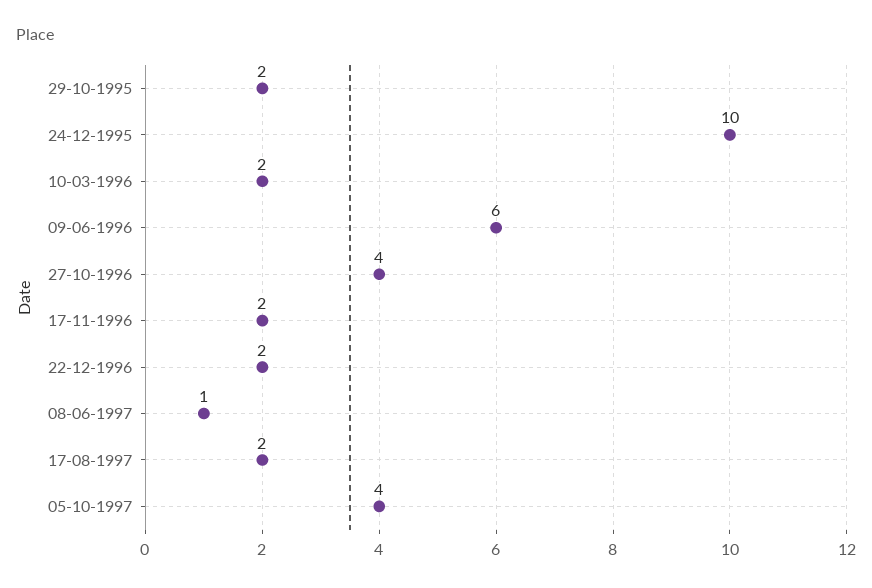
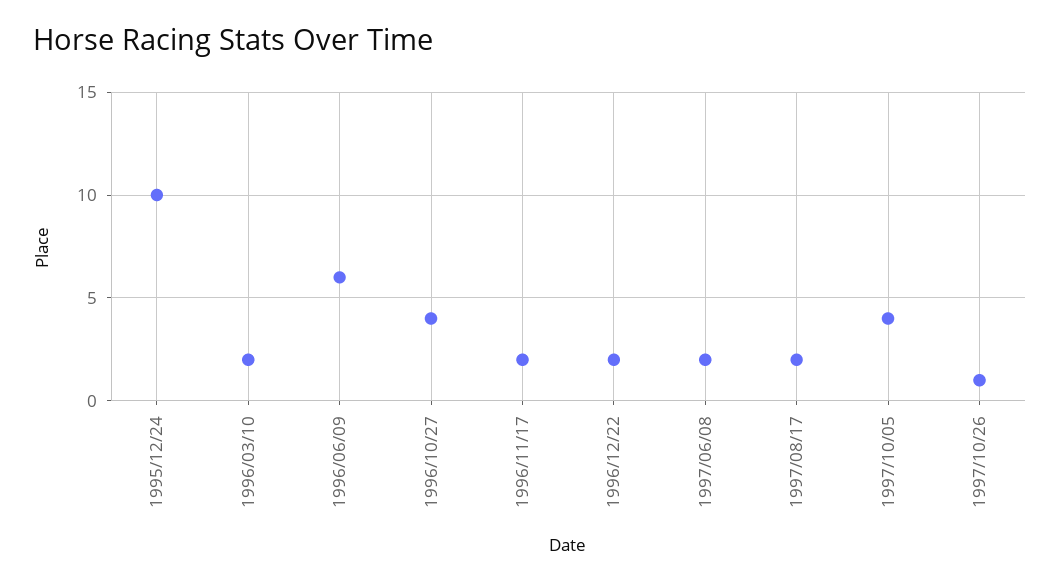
29-10-1995: 2 -> none
08-06-1997: 1 -> 2
1997/10/26: none -> 1

